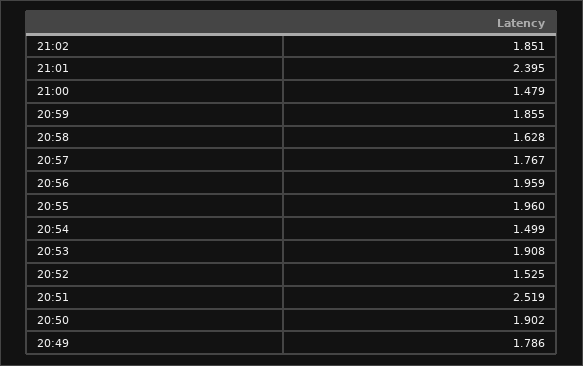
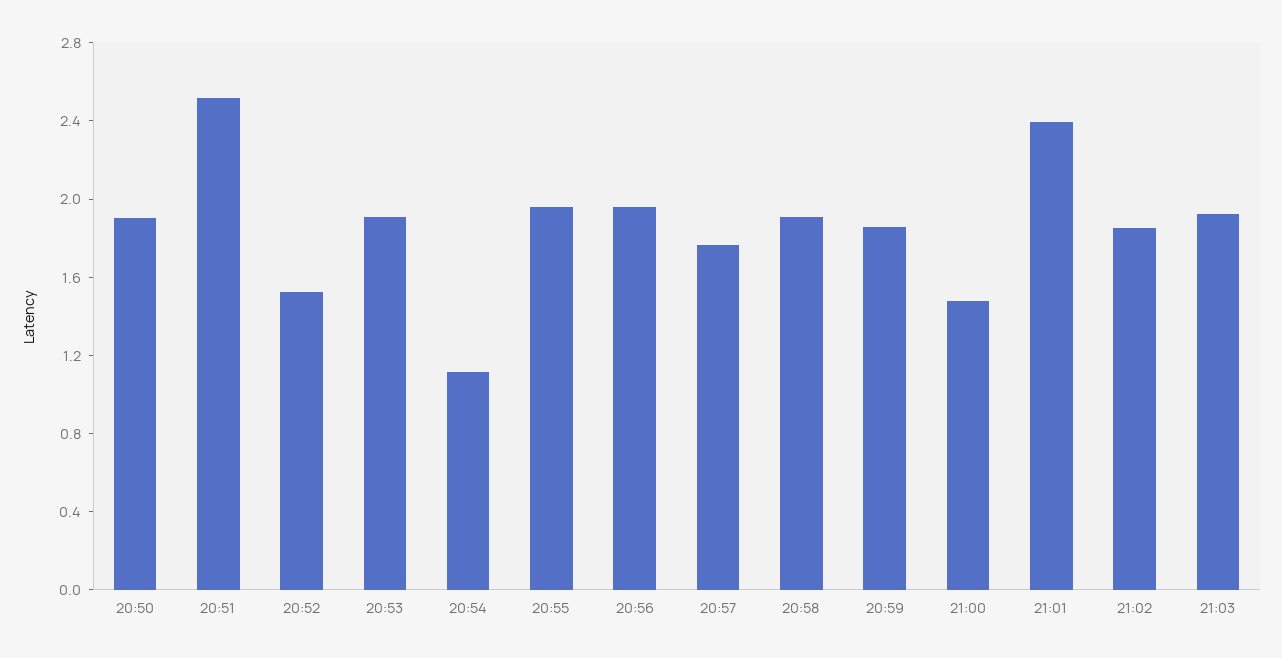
20:58: 1.628 -> 1.9
20:54: 1.499 -> 1.1
20:49: 1.786 -> none
21:03: none -> 1.9

